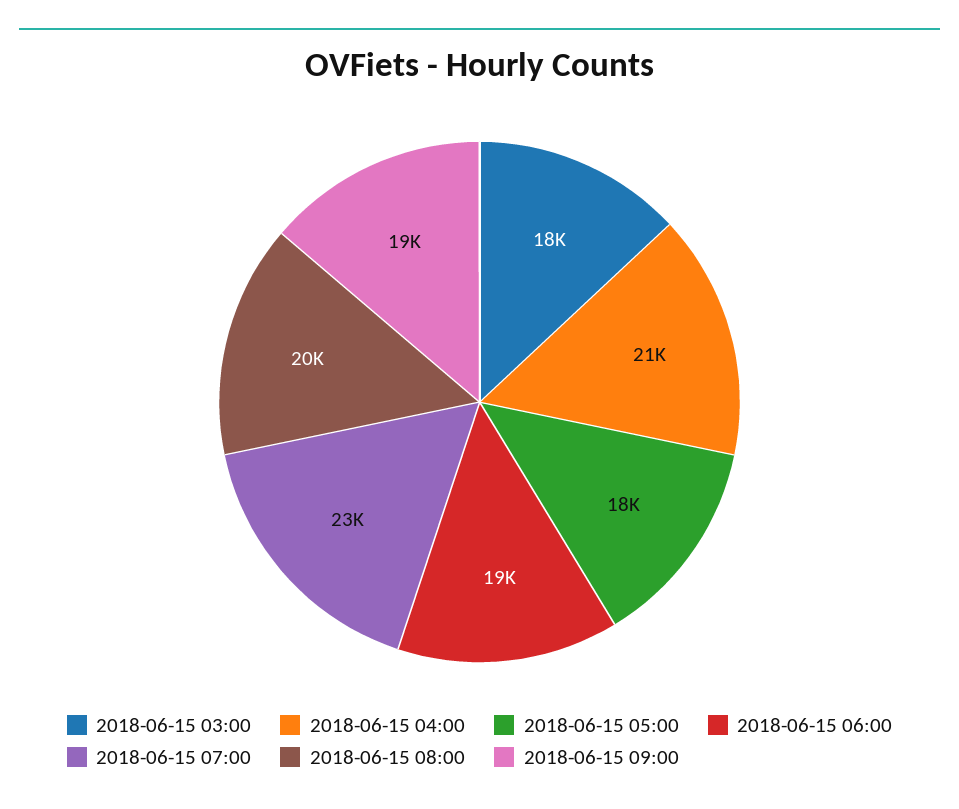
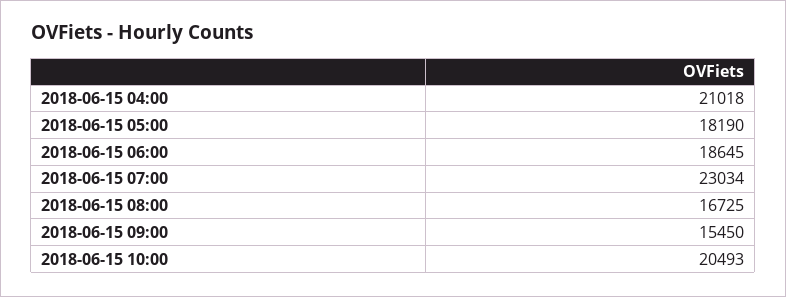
2018-06-15 03:00: 18000 -> none
2018-06-15 08:00: 20000 -> 16725
2018-06-15 09:00: 19000 -> 15450
2018-06-15 10:00: none -> 20493

